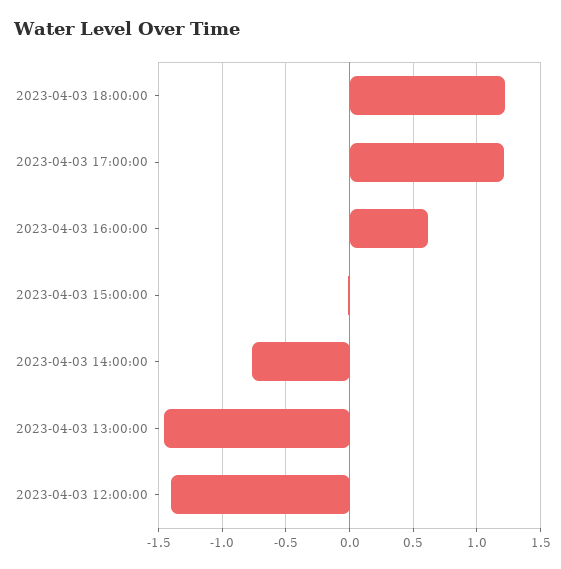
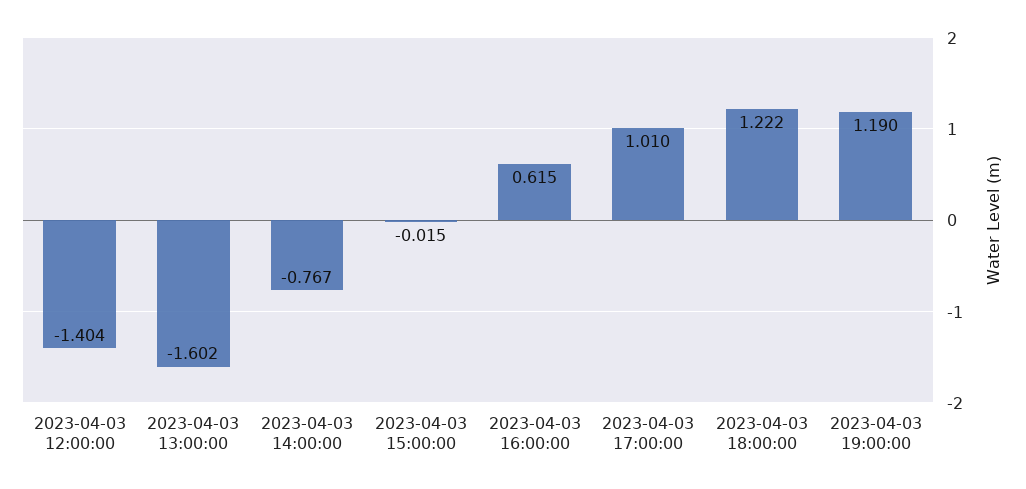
2023-04-03 17:00:00: 1.2 -> 1.01
2023-04-03 13:00:00: -1.45 -> -1.602
2023-04-03 19:00:00: none -> 1.19

